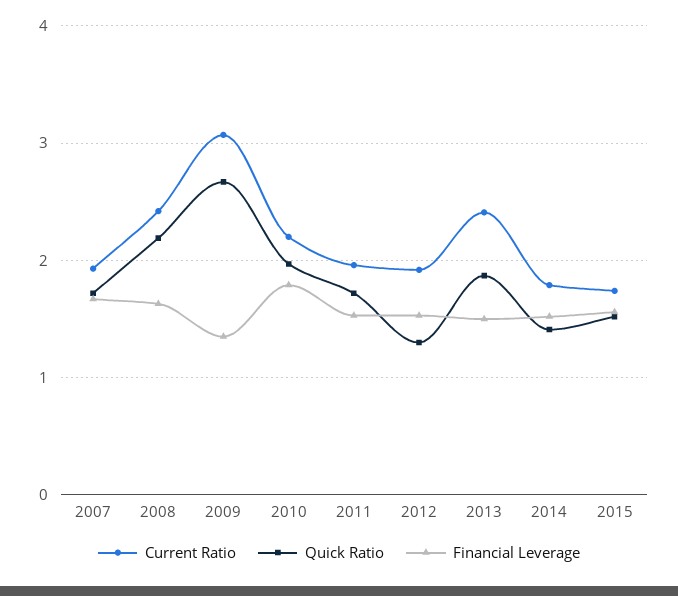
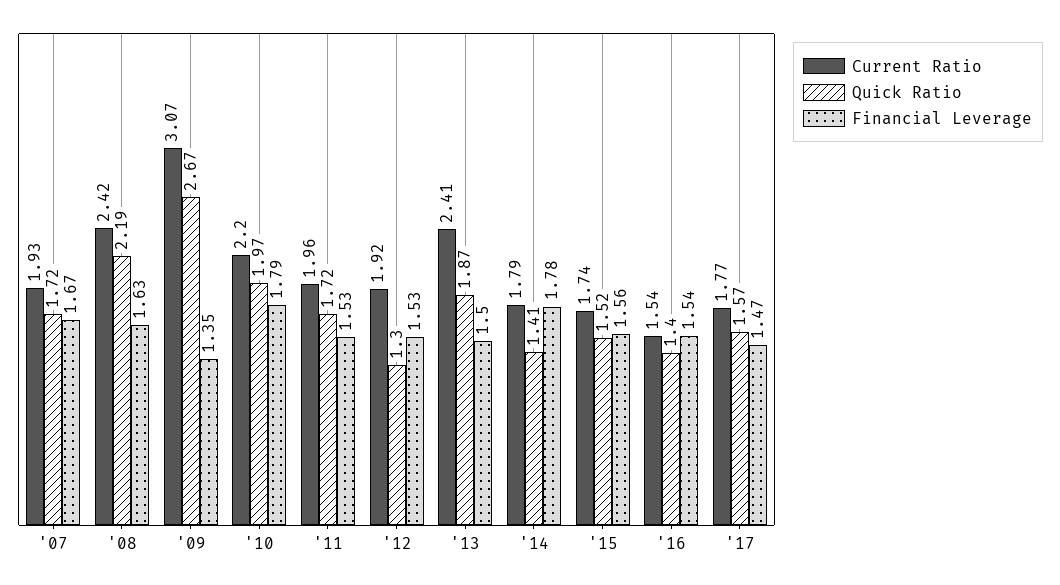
Financial Leverage, 2014: 1.5 -> 1.78
Current Ratio, '16: none -> 1.54
Quick Ratio, '16: none -> 1.4
Financial Leverage, '16: none -> 1.54
Current Ratio, '17: none -> 1.77
Quick Ratio, '17: none -> 1.57
Financial Leverage, '17: none -> 1.47

